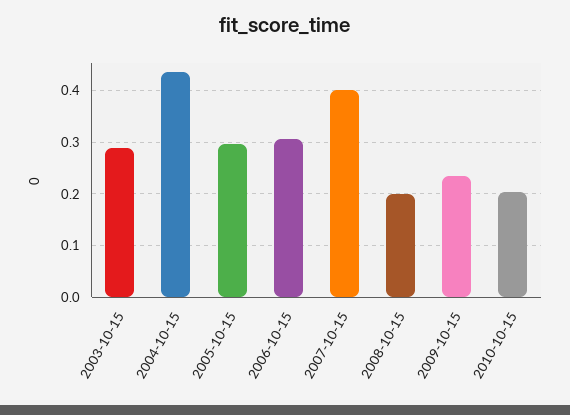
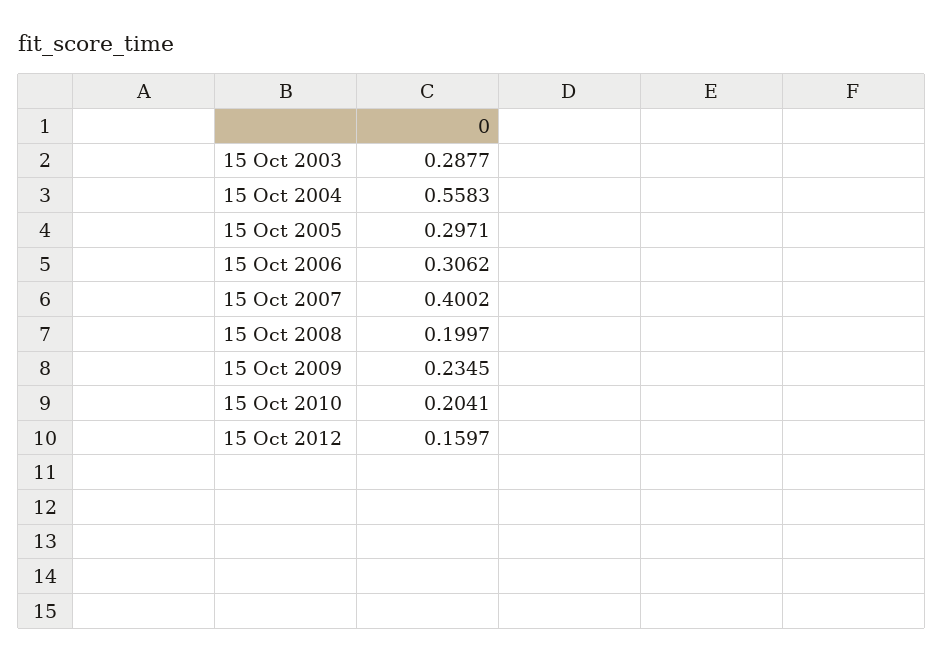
2004-10-15: 0.44 -> 0.5583
15 Oct 2012: none -> 0.1597

